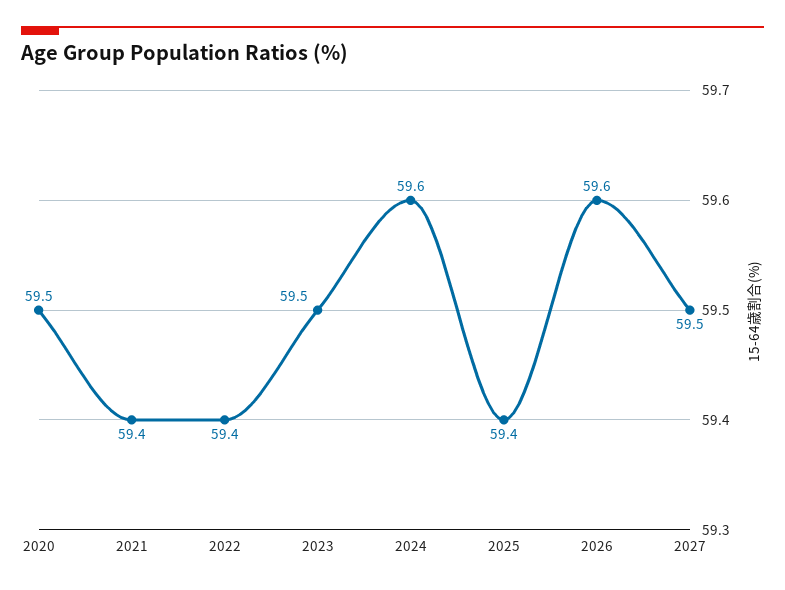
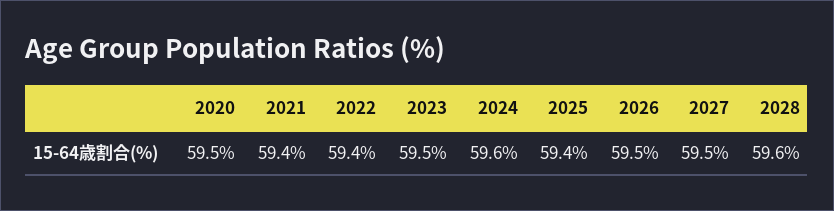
2026: 59.6 -> 59.5
2028: none -> 59.6

